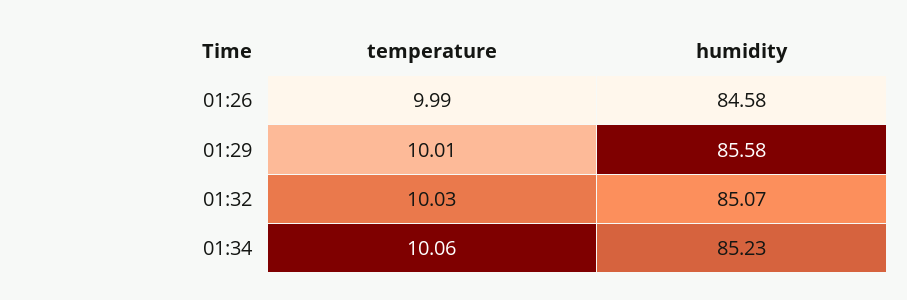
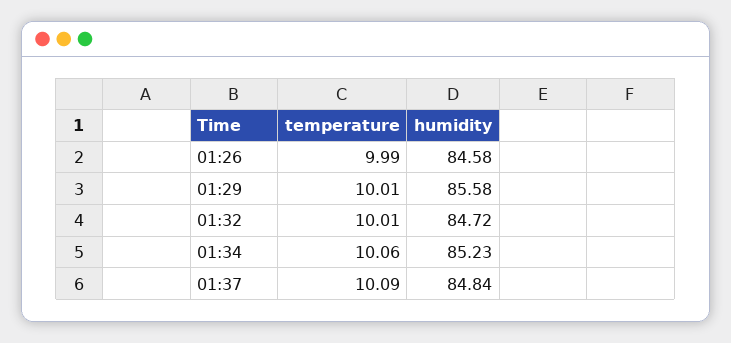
temperature, 01:32: 10.03 -> 10.01
humidity, 01:32: 85.07 -> 84.72
temperature, 01:37: none -> 10.09
humidity, 01:37: none -> 84.84

